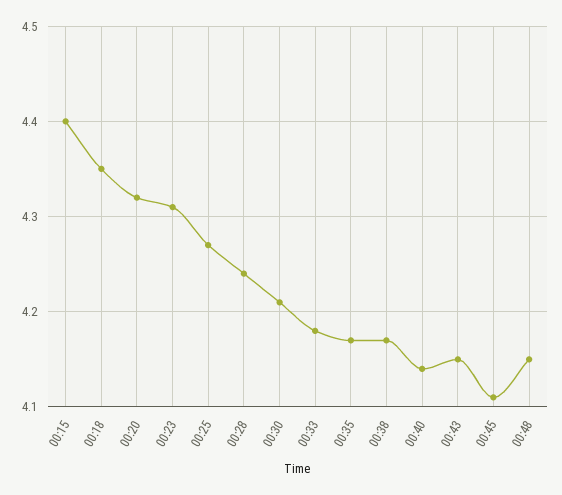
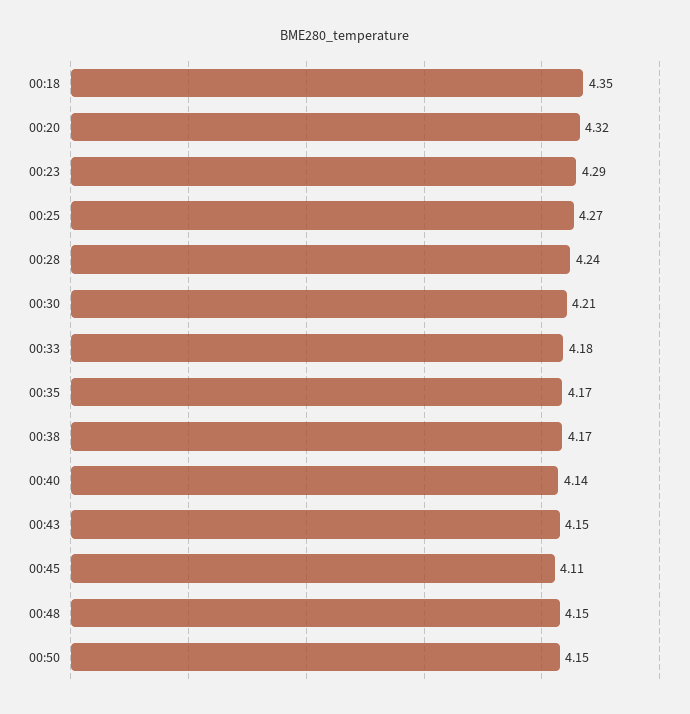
00:15: 4.4 -> none
00:23: 4.31 -> 4.29
00:50: none -> 4.15

